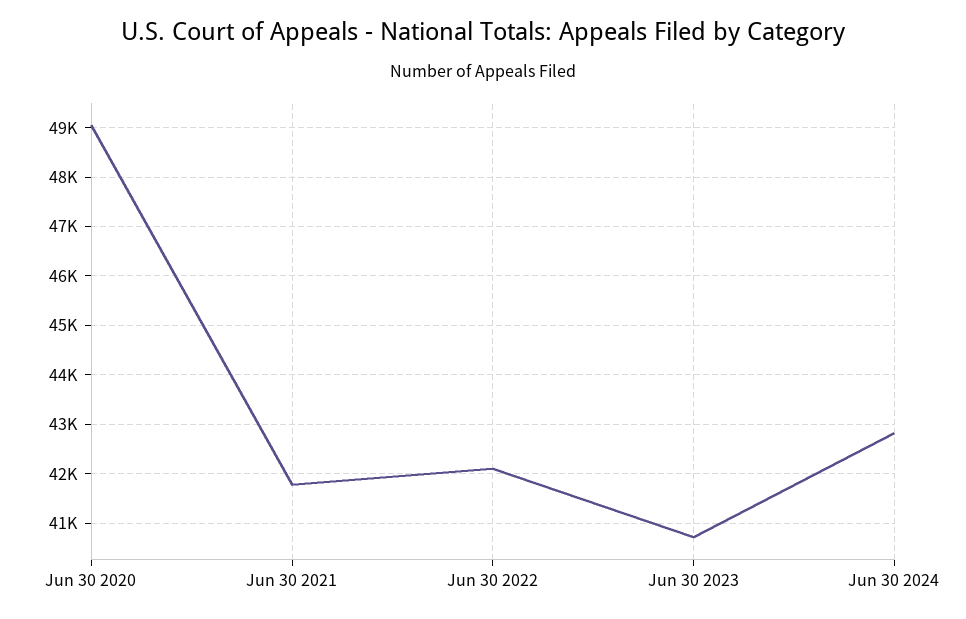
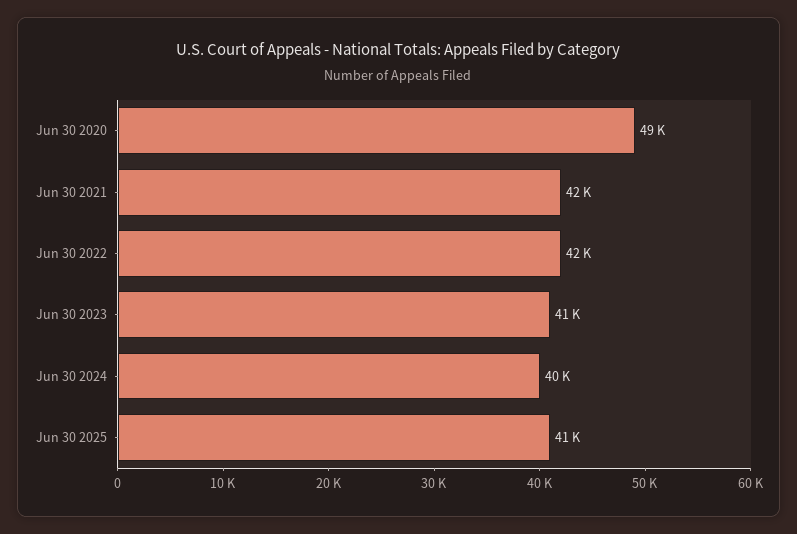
Jun 30 2024: 42800 -> 40000
Jun 30 2025: none -> 41000

